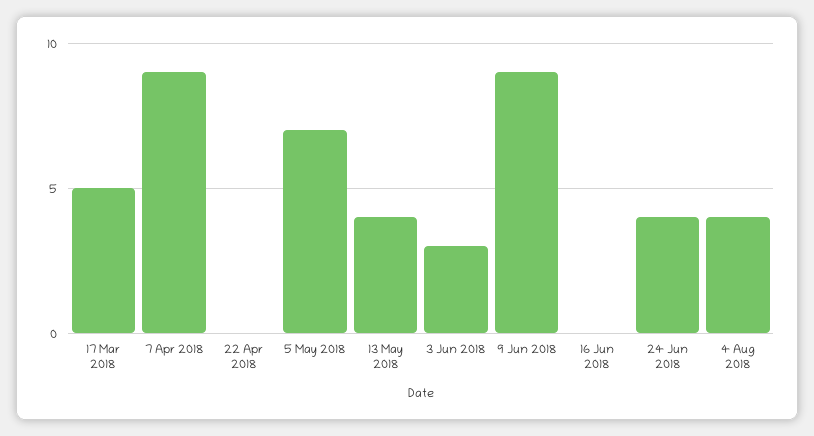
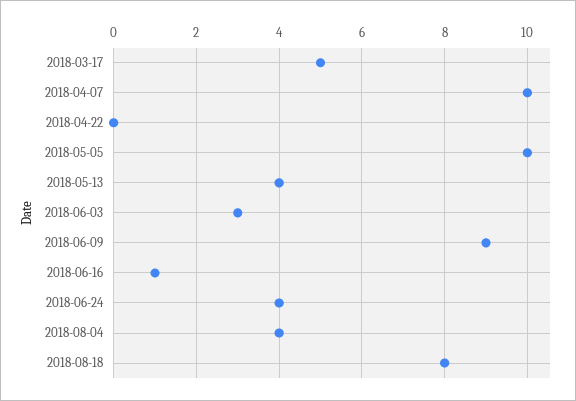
7 Apr 2018: 9 -> 10
5 May 2018: 7 -> 10
16 Jun 2018: 0 -> 1
2018-08-18: none -> 8

